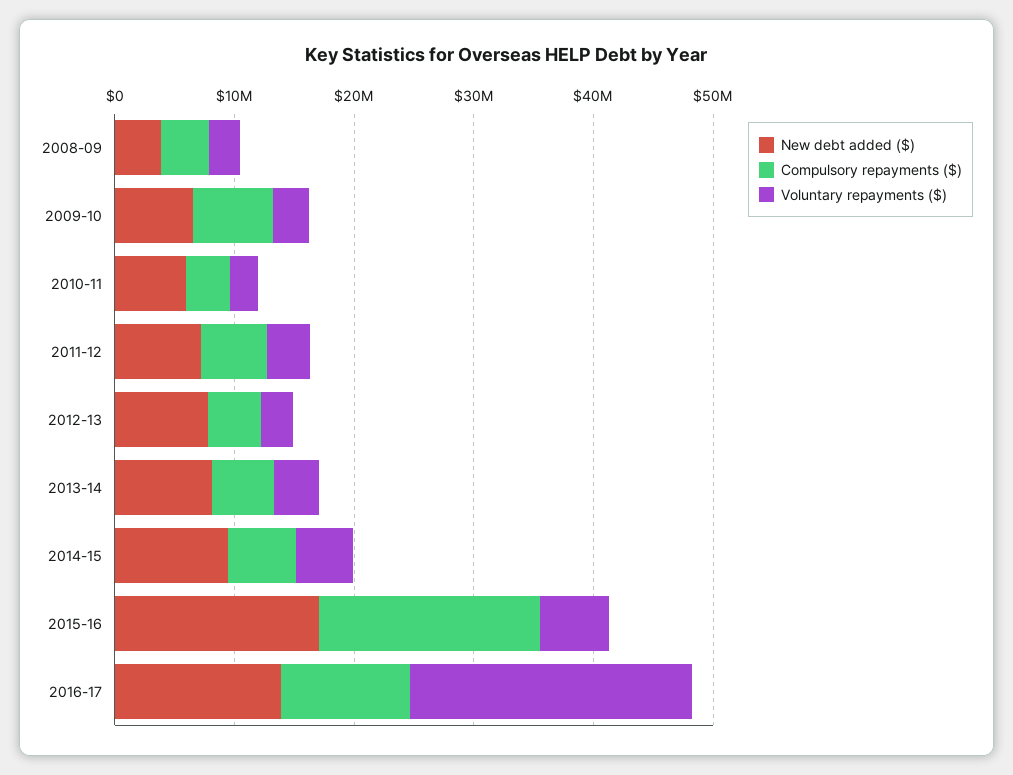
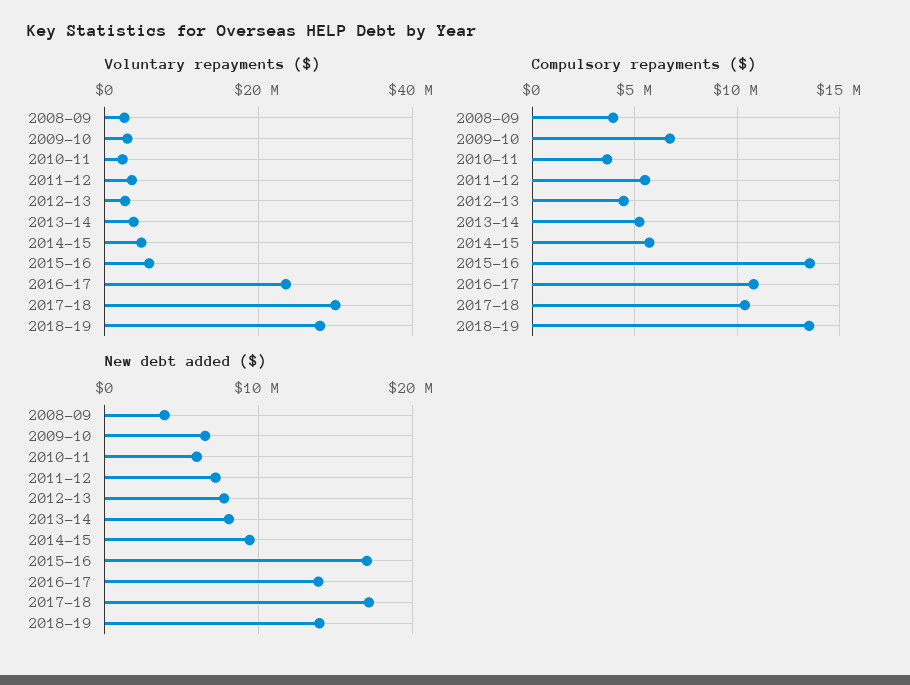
Compulsory repayments ($), 2015-16: 18000000 -> 13500000
Voluntary repayments ($), 2017-18: none -> 30000000
Voluntary repayments ($), 2018-19: none -> 28000000
Compulsory repayments ($), 2017-18: none -> 10500000
Compulsory repayments ($), 2018-19: none -> 13500000
New debt added ($), 2017-18: none -> 17000000
New debt added ($), 2018-19: none -> 14000000

